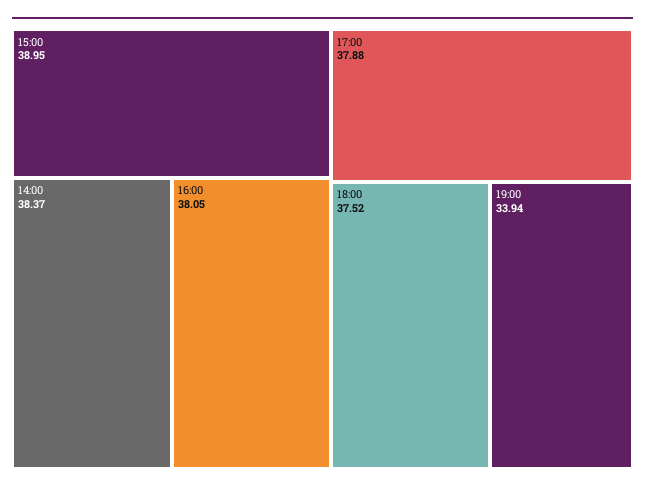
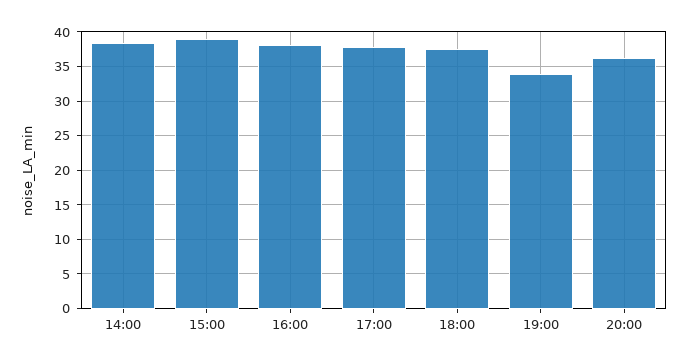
20:00: none -> 36

